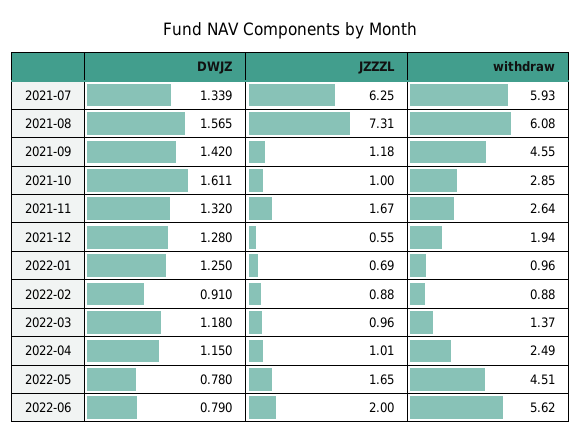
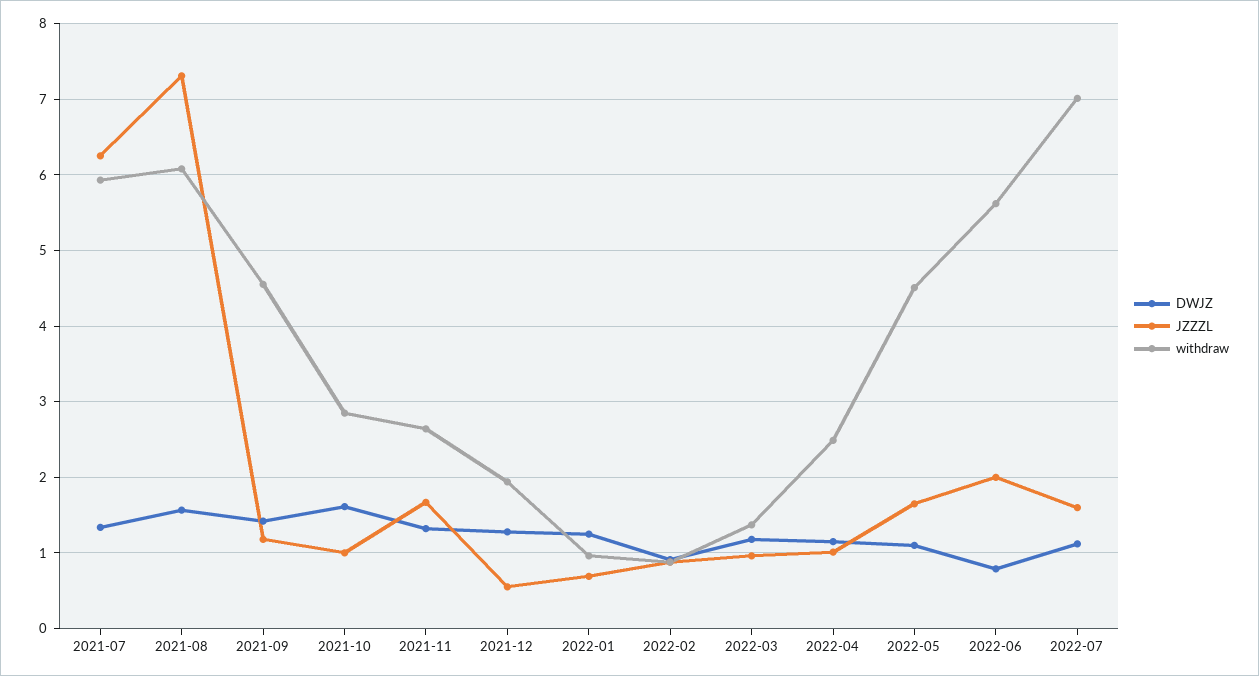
DWJZ, 2022-05: 0.78 -> 1.1
DWJZ, 2022-07: none -> 1.1
JZZZL, 2022-07: none -> 1.6
withdraw, 2022-07: none -> 7

